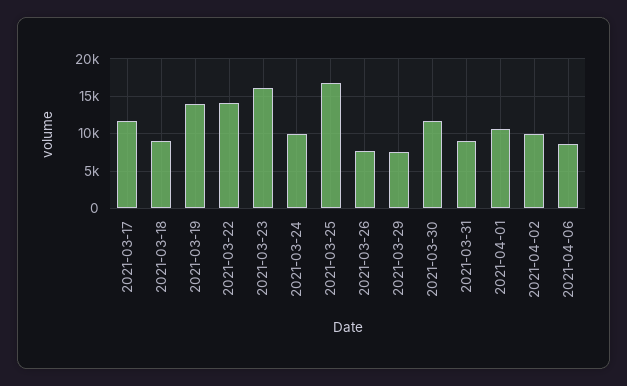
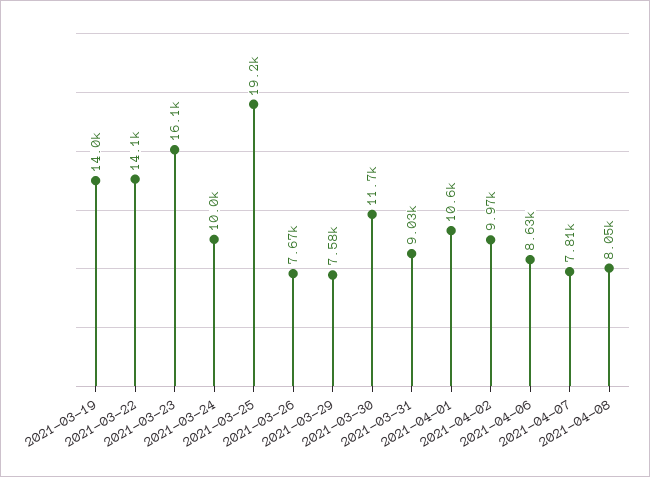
2021-03-17: 12000 -> none
2021-03-18: 9000 -> none
2021-03-25: 17000 -> 19200
2021-04-07: none -> 7810
2021-04-08: none -> 8050

